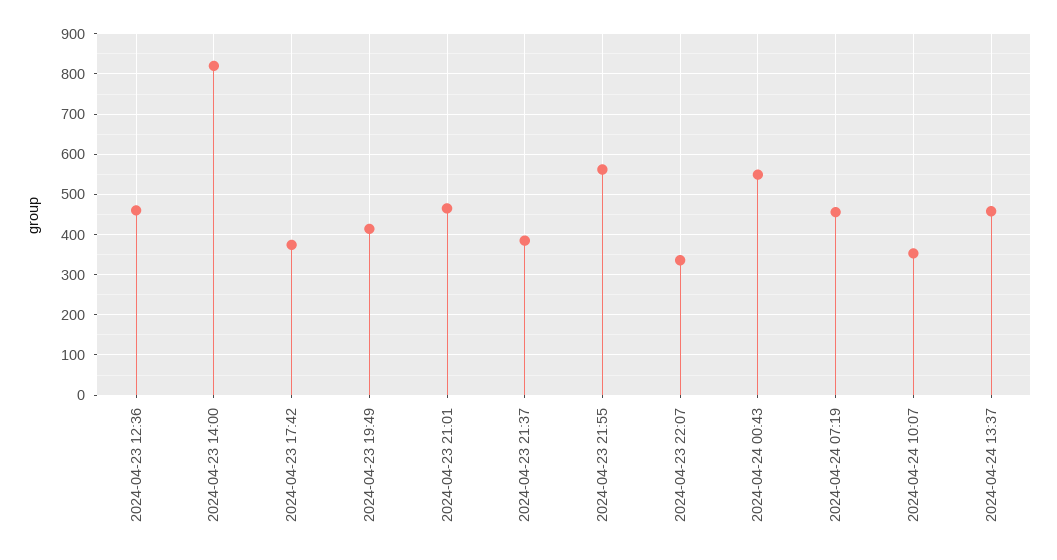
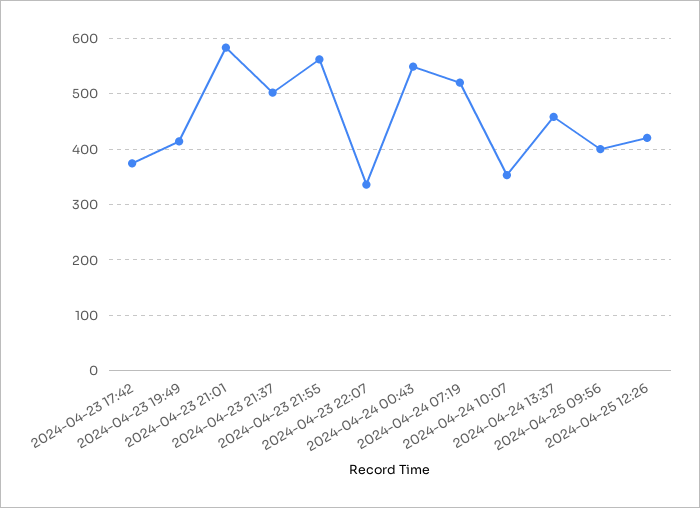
2024-04-23 12:36: 460 -> none
2024-04-23 14:00: 820 -> none
2024-04-23 21:01: 460 -> 580
2024-04-23 21:37: 380 -> 500
2024-04-24 07:19: 460 -> 520
2024-04-25 09:56: none -> 400
2024-04-25 12:26: none -> 420

